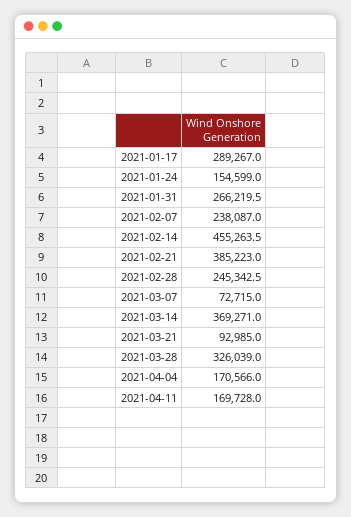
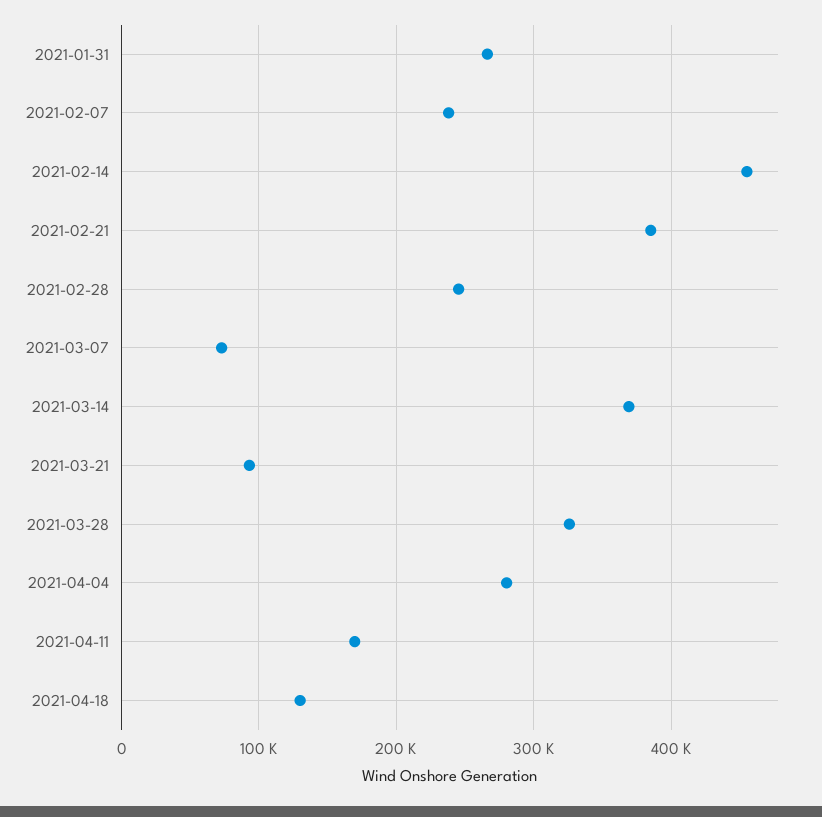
2021-01-17: 289267 -> none
2021-01-24: 154599 -> none
2021-04-04: 170566 -> 280000
2021-04-18: none -> 130000

